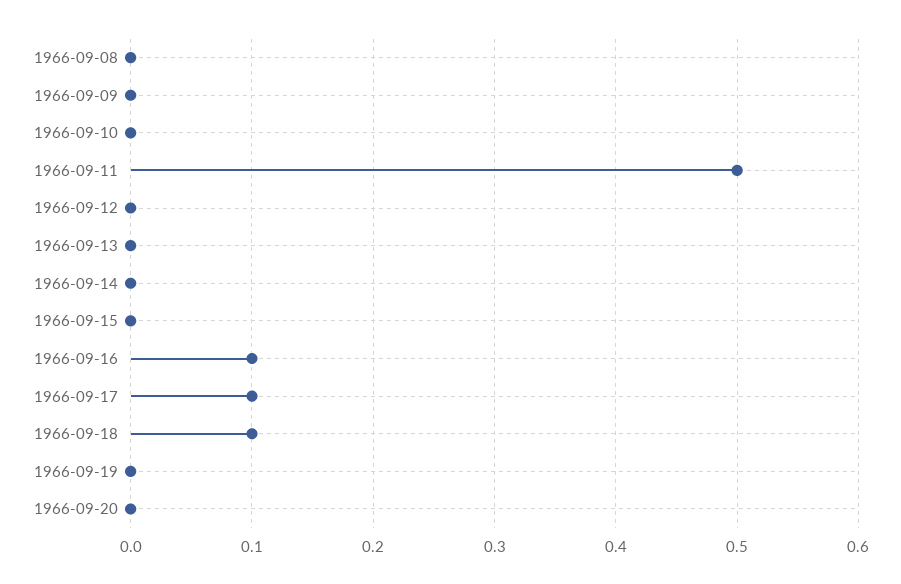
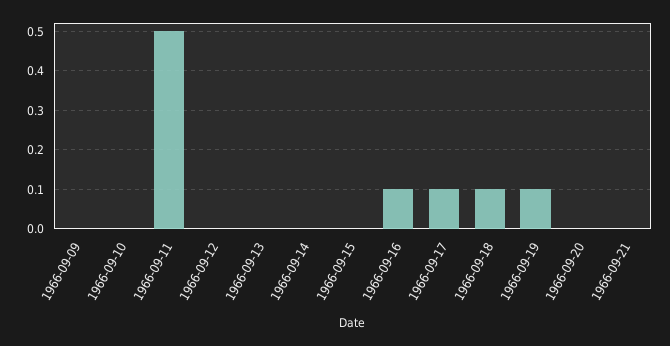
1966-09-08: 0 -> none
1966-09-19: 0 -> 0.1
1966-09-21: none -> 0

